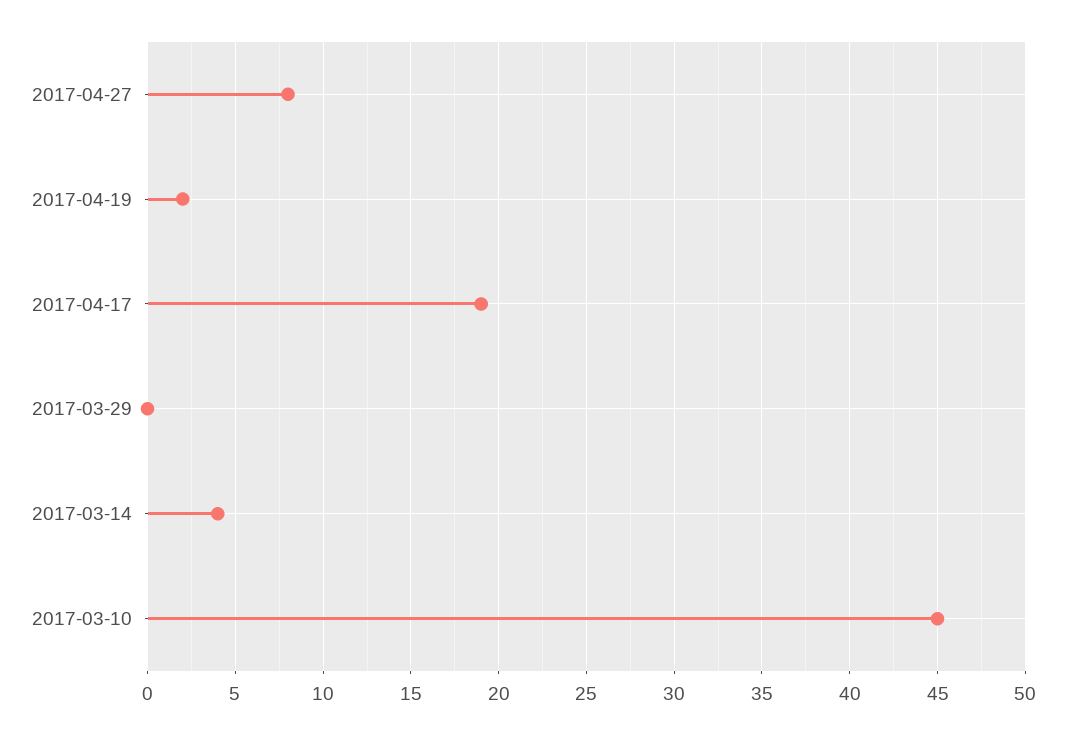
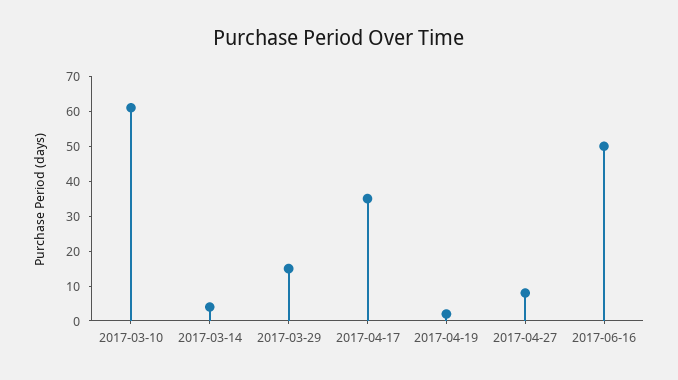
2017-04-17: 19 -> 35
2017-03-29: 0 -> 15
2017-03-10: 45 -> 60
2017-06-16: none -> 50

